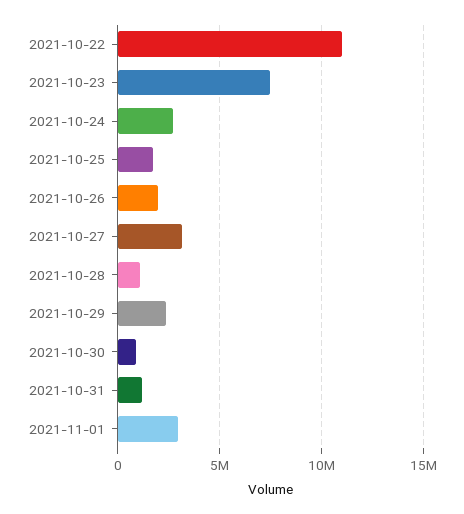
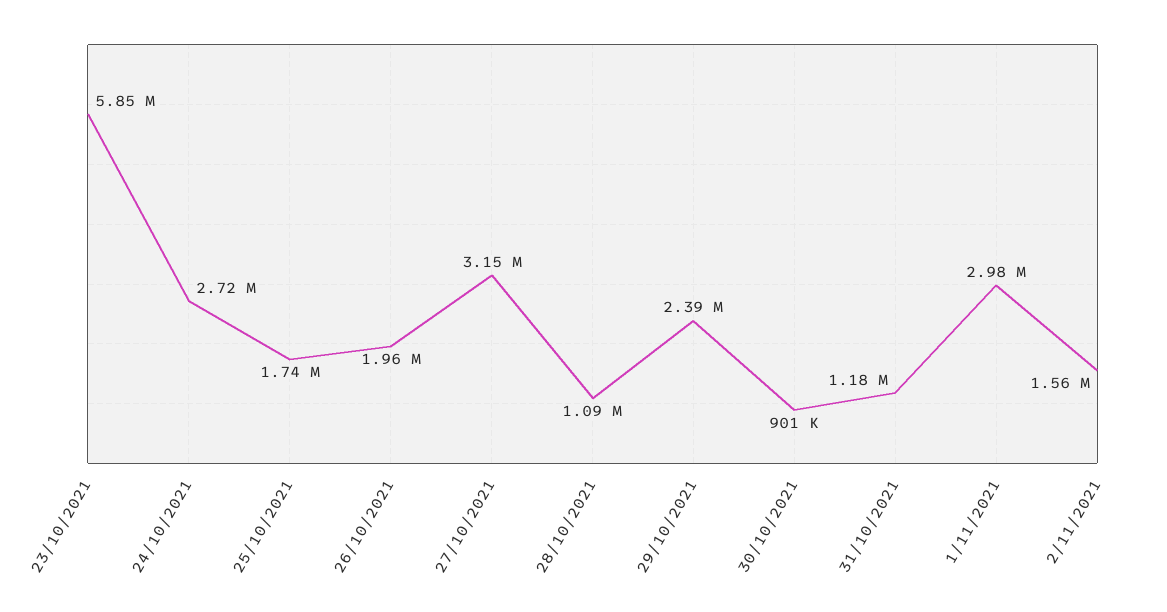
2021-10-22: 11000000 -> none
2021-10-23: 7500000 -> 5850000
2/11/2021: none -> 1560000

